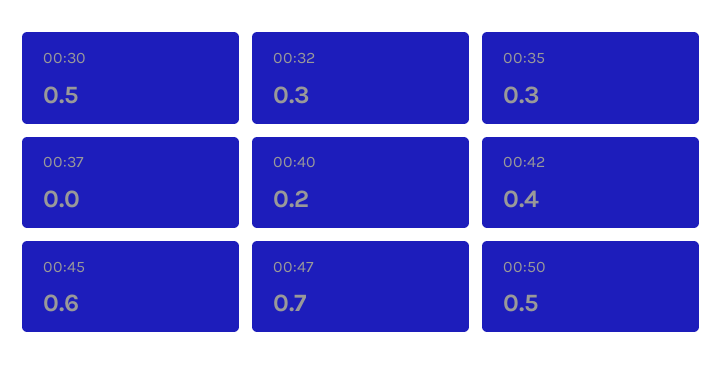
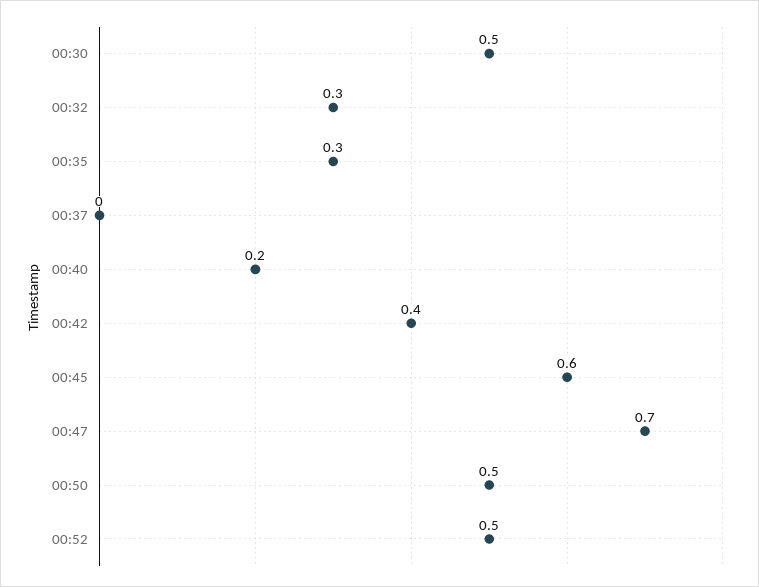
00:52: none -> 0.5

